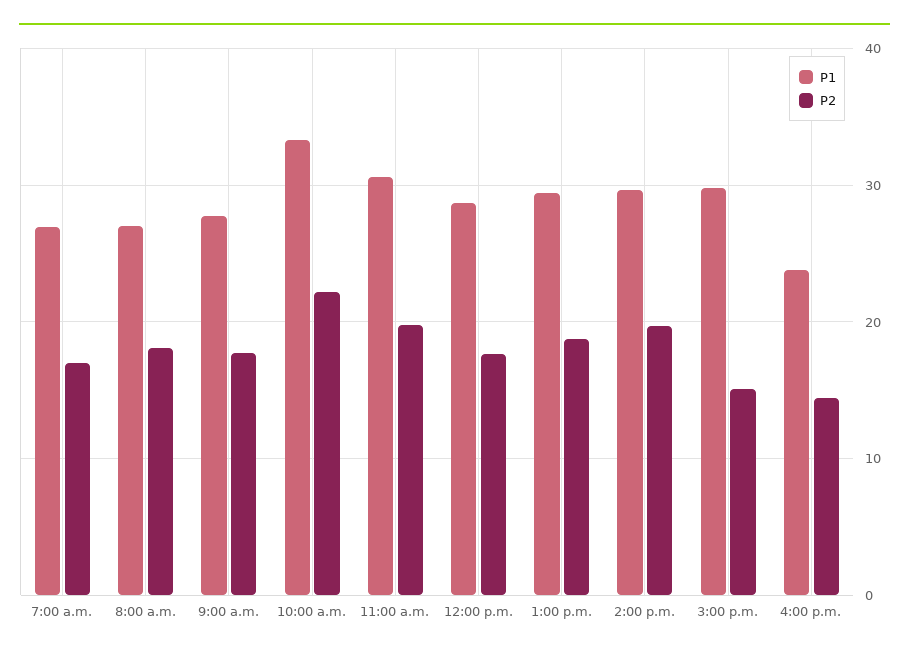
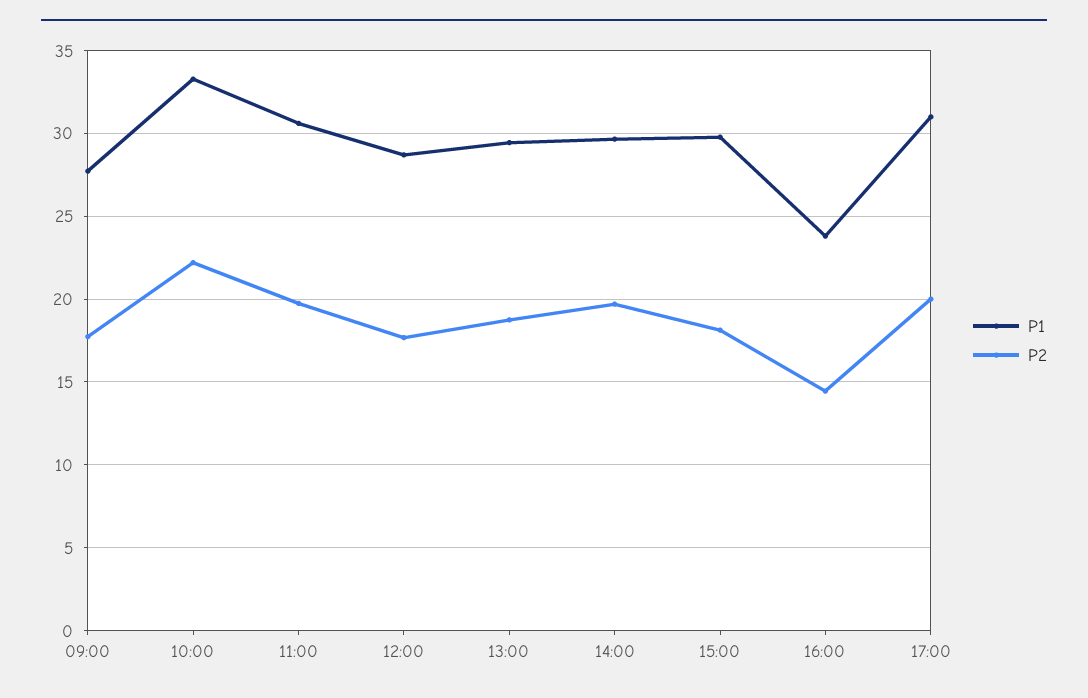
P1, 7:00 a.m.: 27 -> none
P2, 7:00 a.m.: 17 -> none
P1, 8:00 a.m.: 27 -> none
P2, 8:00 a.m.: 18 -> none
P2, 3:00 p.m.: 15 -> 18
P1, 17:00: none -> 31
P2, 17:00: none -> 20

